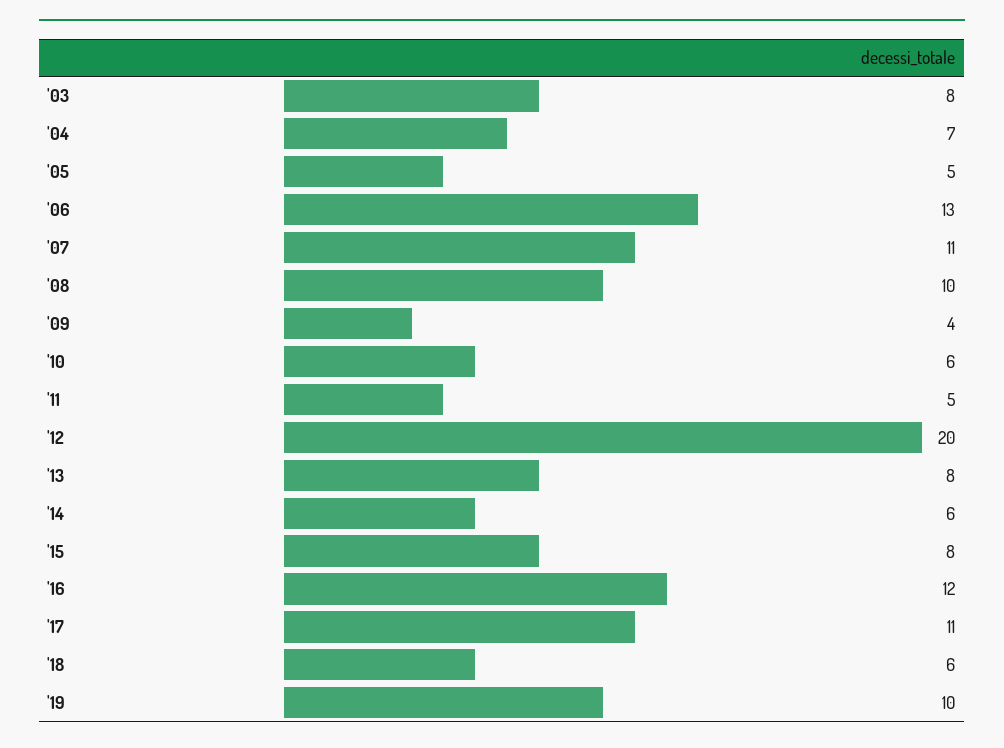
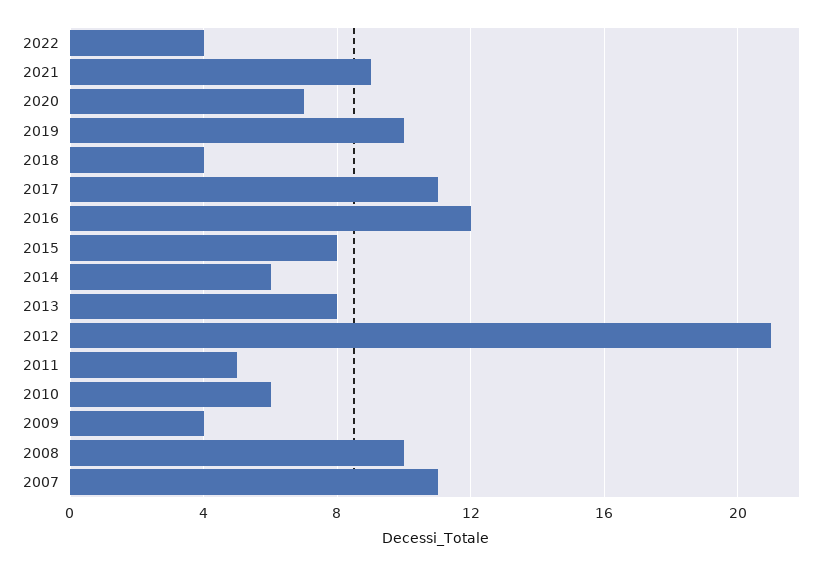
'03: 8 -> none
'04: 7 -> none
'05: 5 -> none
'06: 13 -> none
'12: 20 -> 21
'18: 6 -> 4
2022: none -> 4
2021: none -> 9
2020: none -> 7

